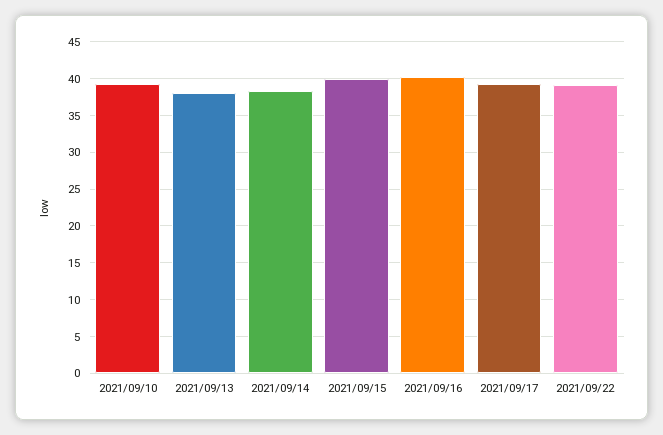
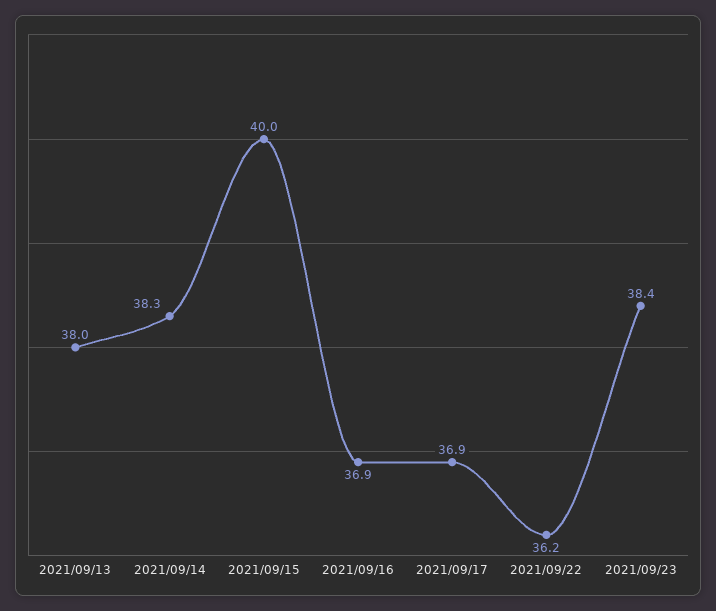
2021/09/10: 39 -> none
2021/09/16: 40 -> 36.9
2021/09/17: 39 -> 36.9
2021/09/22: 39 -> 36.2
2021/09/23: none -> 38.4

